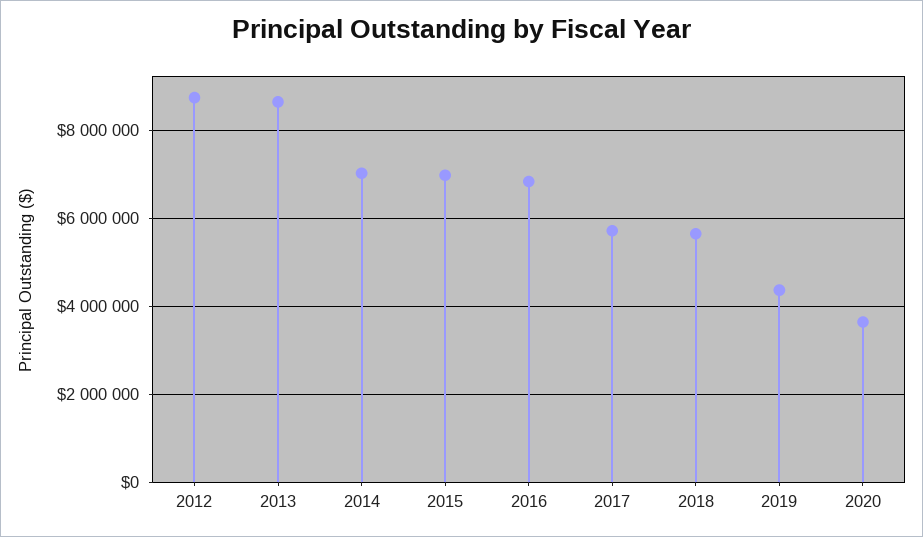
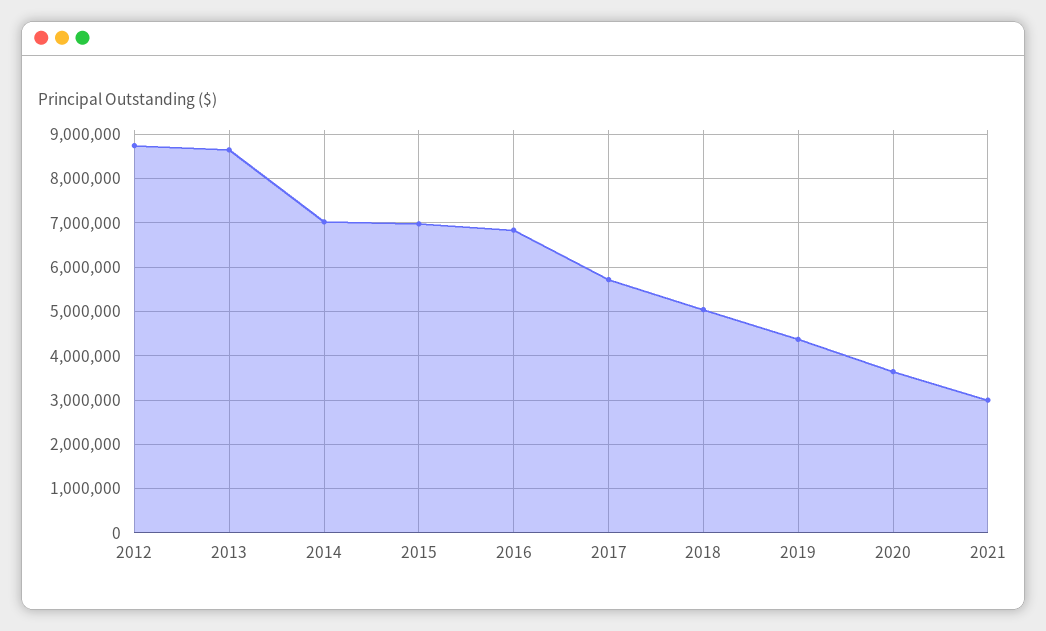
2018: 5600000 -> 5000000
2021: none -> 3000000

